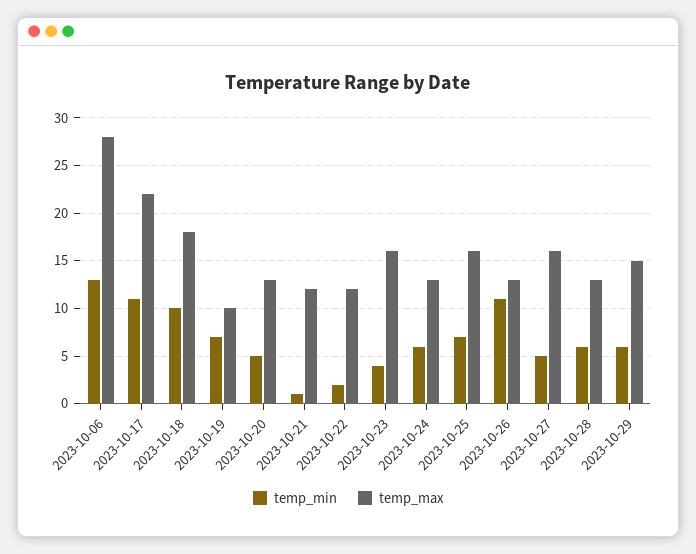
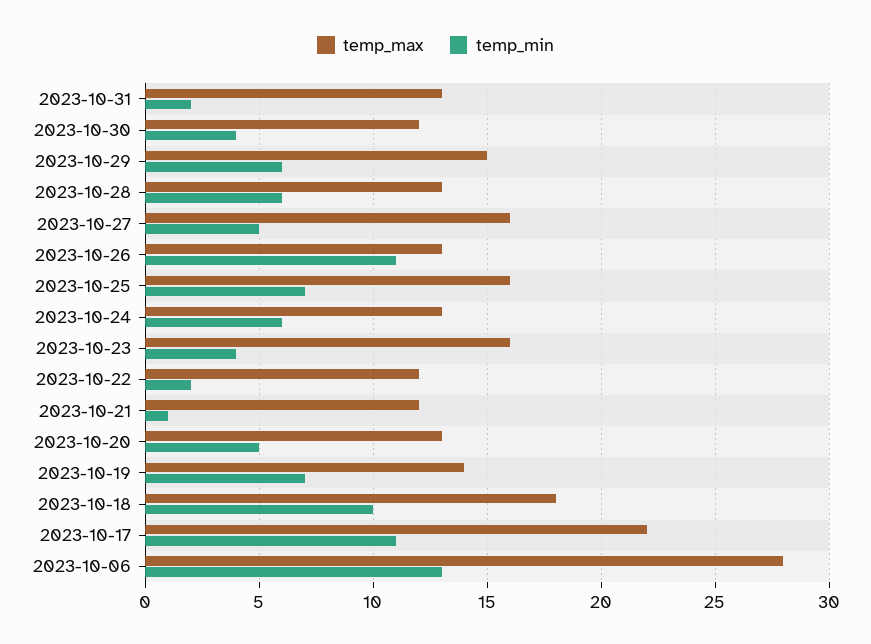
temp_max, 2023-10-19: 10 -> 14
temp_max, 2023-10-31: none -> 13
temp_min, 2023-10-31: none -> 2
temp_max, 2023-10-30: none -> 12
temp_min, 2023-10-30: none -> 4

